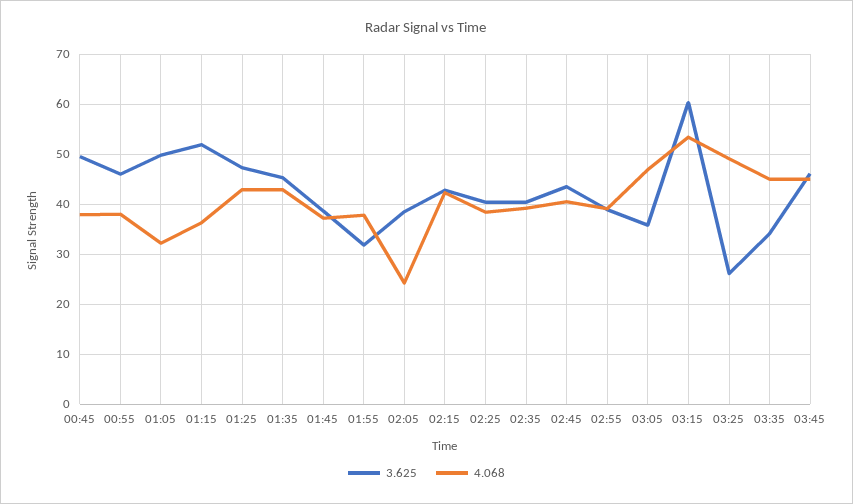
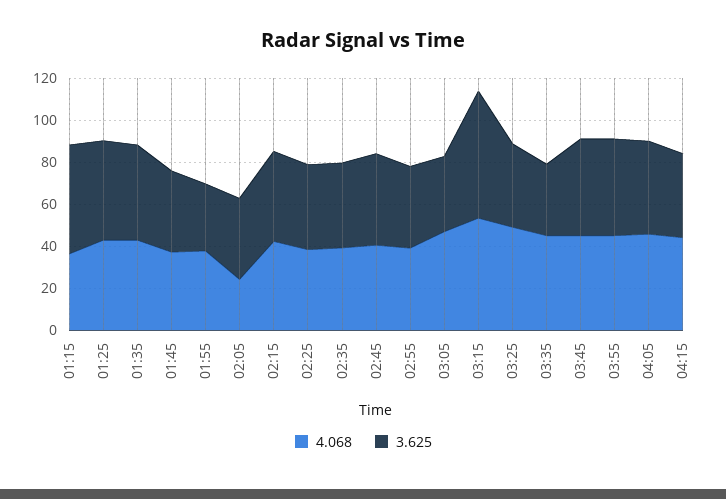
3.625, 00:45: 50 -> none
4.068, 00:45: 38 -> none
3.625, 00:55: 46 -> none
4.068, 00:55: 38 -> none
3.625, 01:05: 50 -> none
4.068, 01:05: 32 -> none
3.625, 03:25: 26 -> 40
4.068, 03:55: none -> 45
3.625, 03:55: none -> 45
4.068, 04:05: none -> 45
3.625, 04:05: none -> 45
4.068, 04:15: none -> 45
3.625, 04:15: none -> 40

